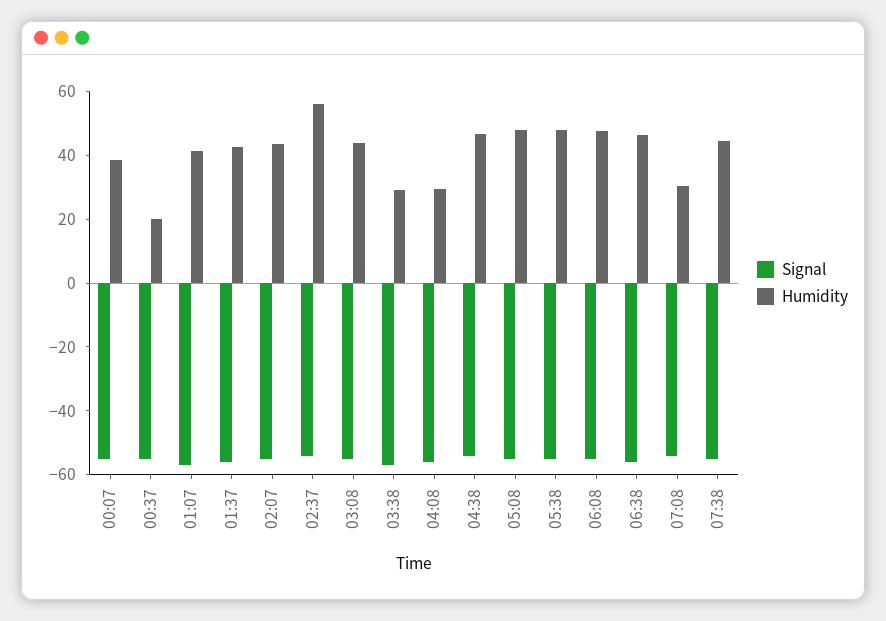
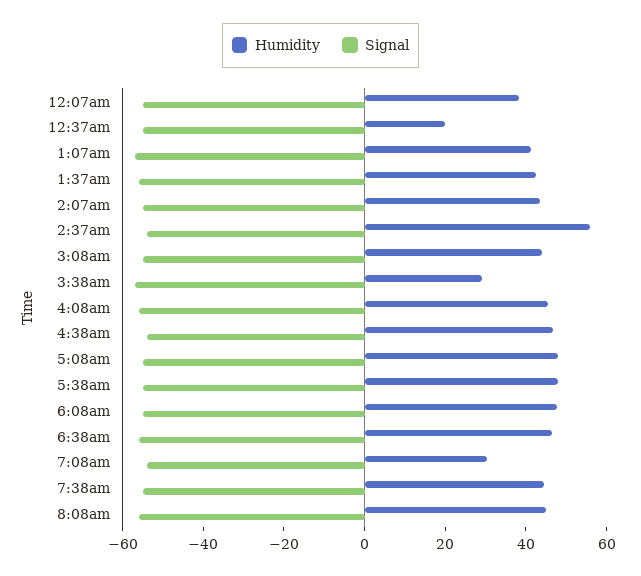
Humidity, 04:08: 30 -> 45
Humidity, 8:08am: none -> 45
Signal, 8:08am: none -> -55

